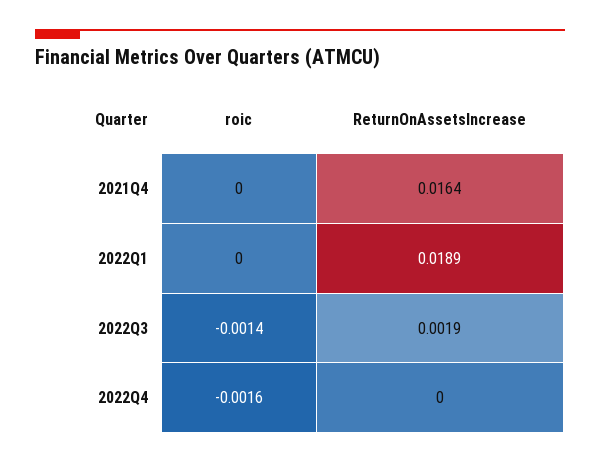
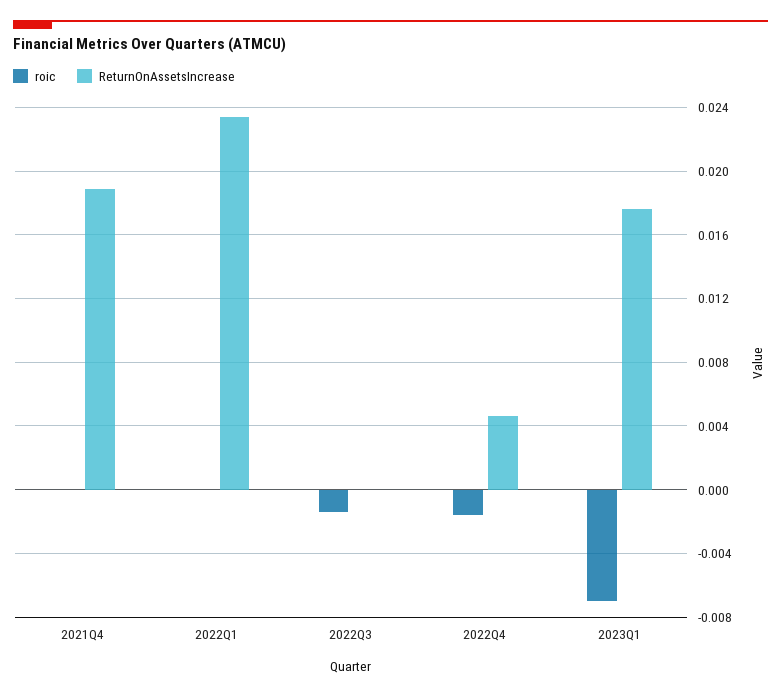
ReturnOnAssetsIncrease, 2021Q4: 0.0164 -> 0.019
ReturnOnAssetsIncrease, 2022Q1: 0.0189 -> 0.0235
ReturnOnAssetsIncrease, 2022Q3: 0.0019 -> 0
ReturnOnAssetsIncrease, 2022Q4: 0 -> 0.0045
roic, 2023Q1: none -> -0.007
ReturnOnAssetsIncrease, 2023Q1: none -> 0.0175

